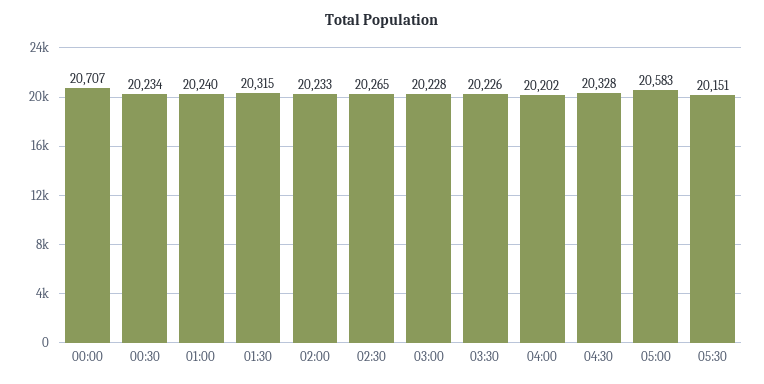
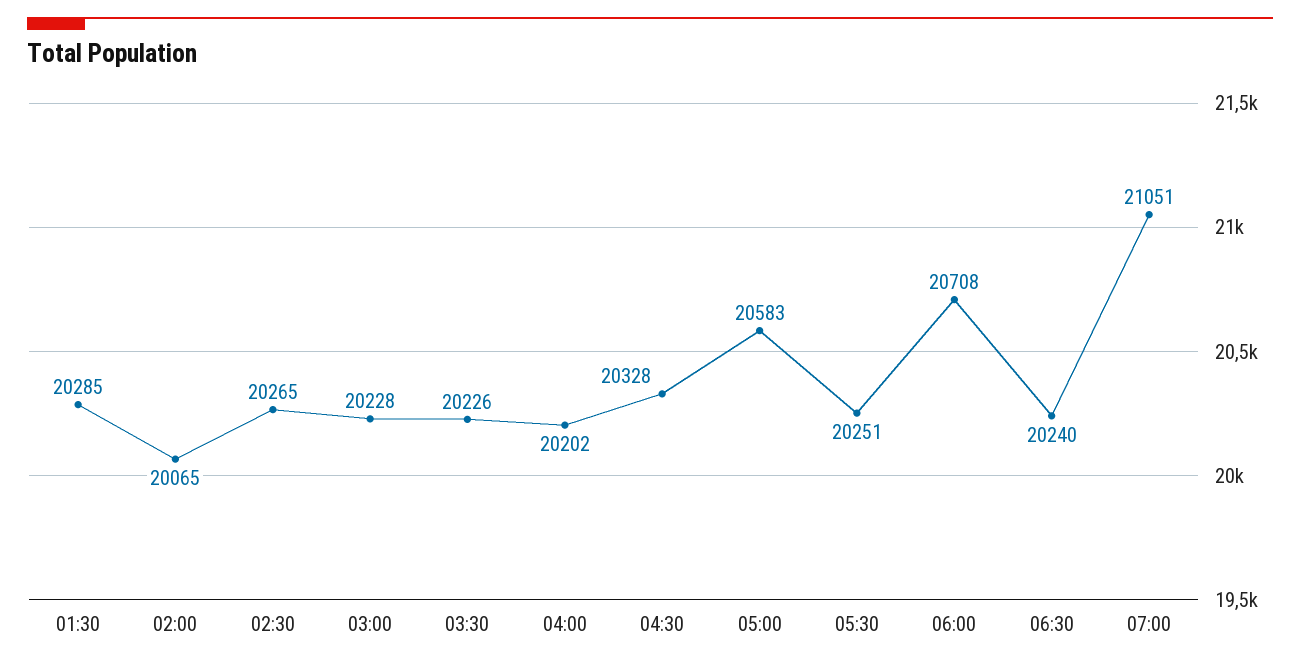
00:00: 20707 -> none
00:30: 20234 -> none
01:00: 20240 -> none
01:30: 20315 -> 20285
02:00: 20233 -> 20065
05:30: 20151 -> 20251
06:00: none -> 20708
06:30: none -> 20240
07:00: none -> 21051

